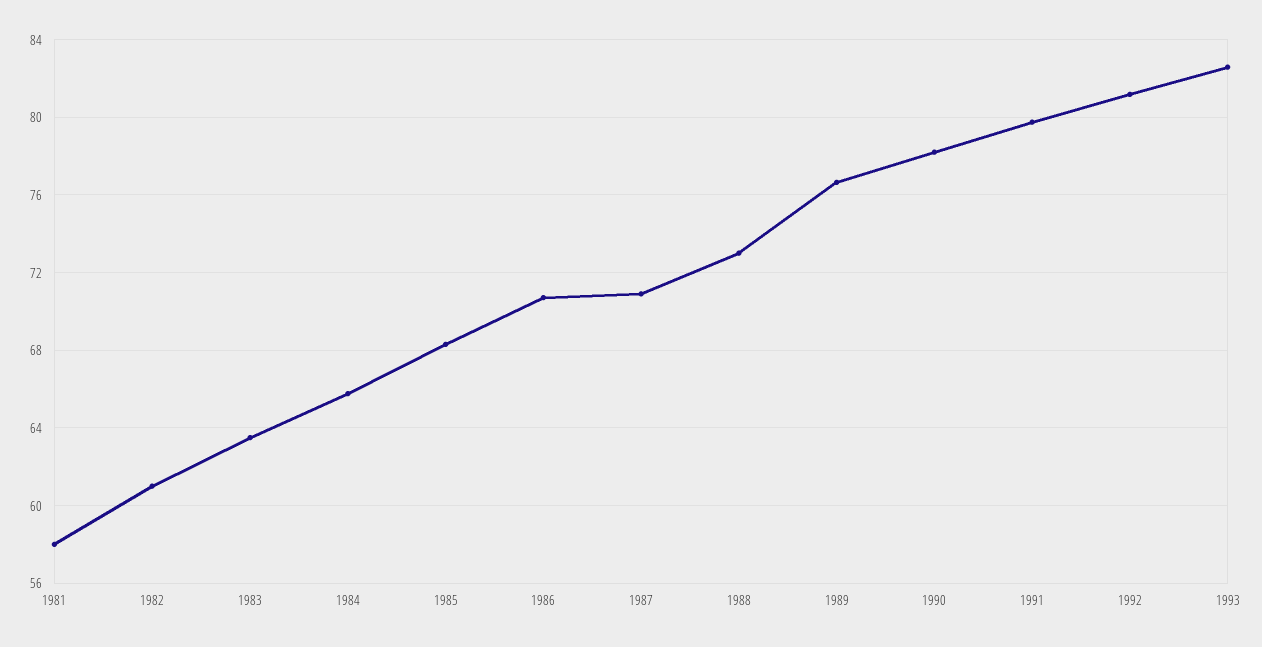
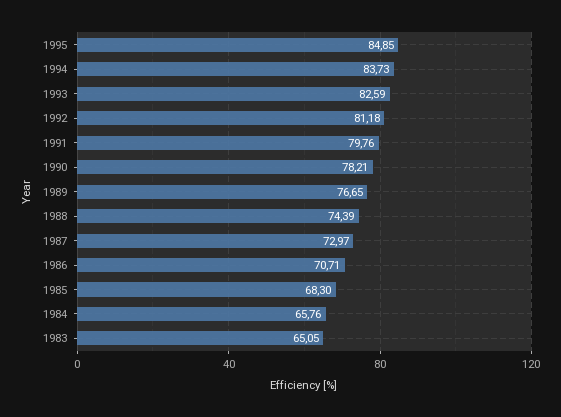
1981: 58 -> none
1982: 61 -> none
1983: 63.5 -> 65.05
1987: 71 -> 72.97
1988: 73 -> 74.39
1995: none -> 84.85
1994: none -> 83.73

